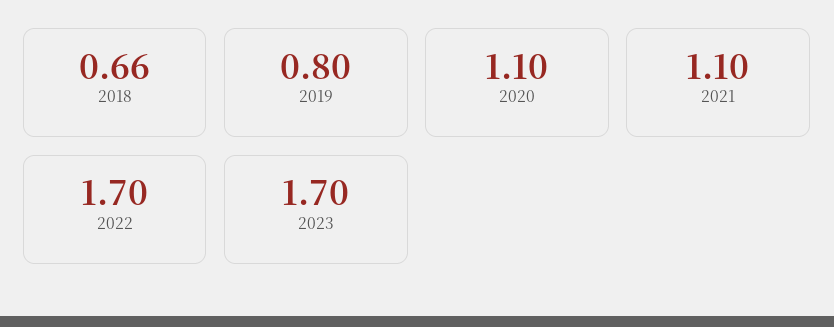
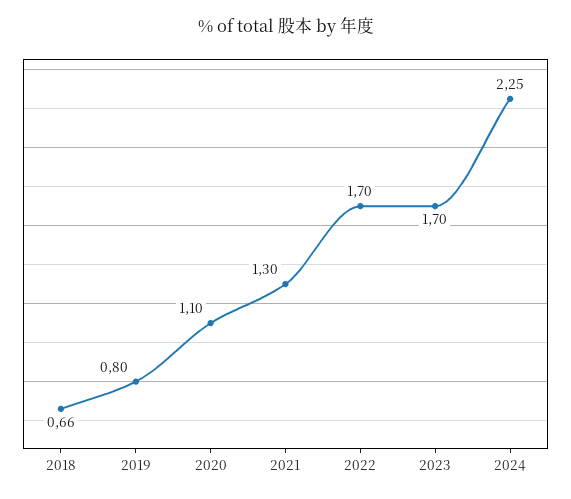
2021: 1.1 -> 1.3
2024: none -> 2.25

